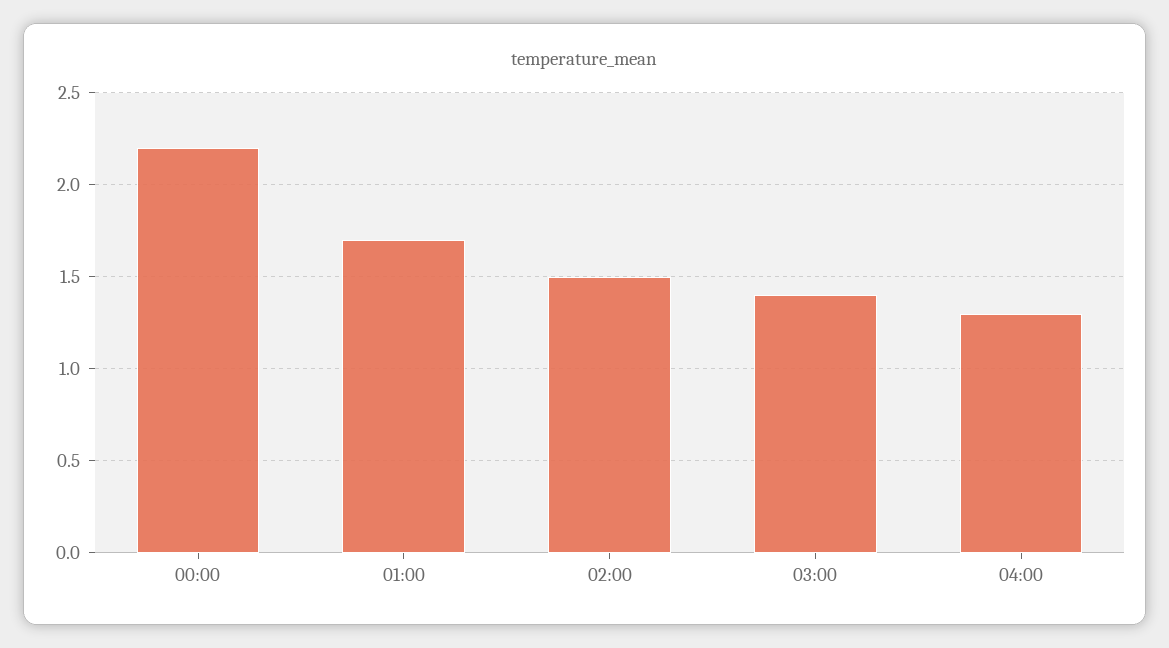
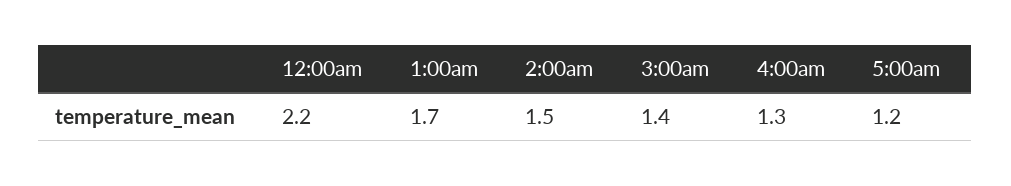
5:00am: none -> 1.2

